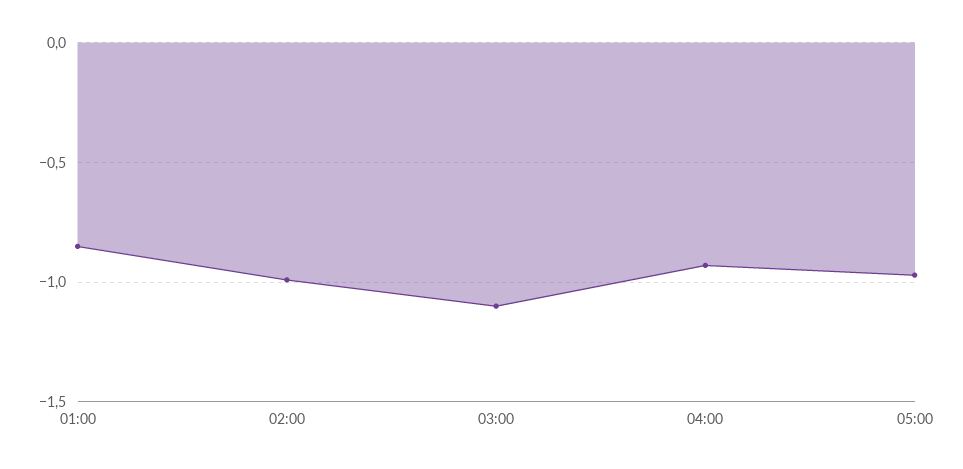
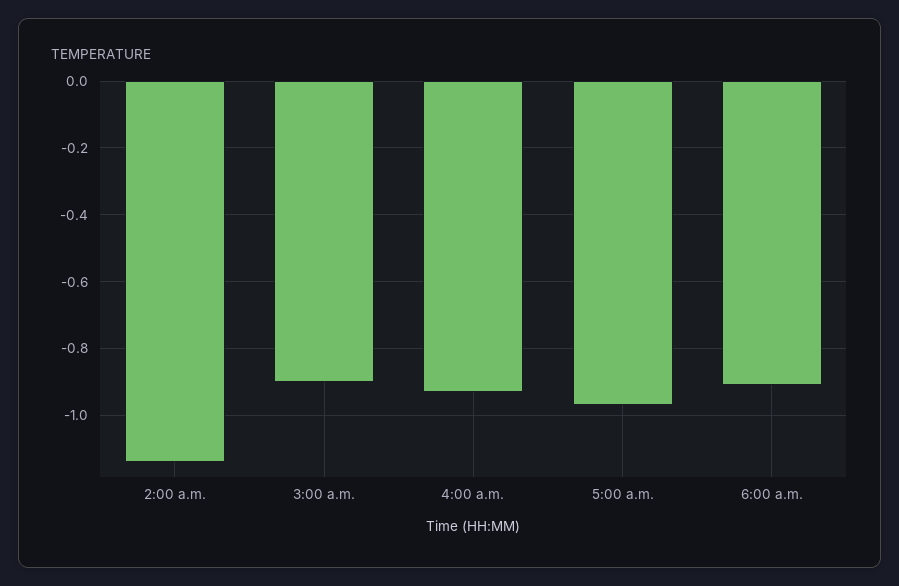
01:00: -0.85 -> none
02:00: -1 -> -1.15
03:00: -1.1 -> -0.9
6:00 a.m.: none -> -0.9

